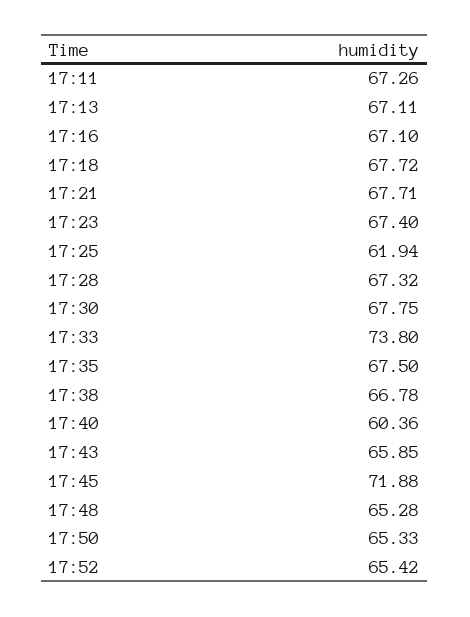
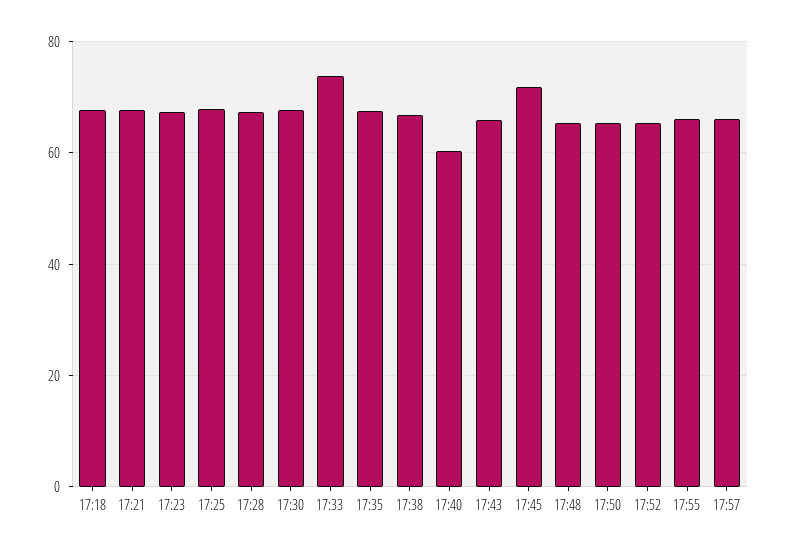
17:11: 67.26 -> none
17:13: 67.11 -> none
17:16: 67.1 -> none
17:25: 61.94 -> 68
17:55: none -> 66
17:57: none -> 66

